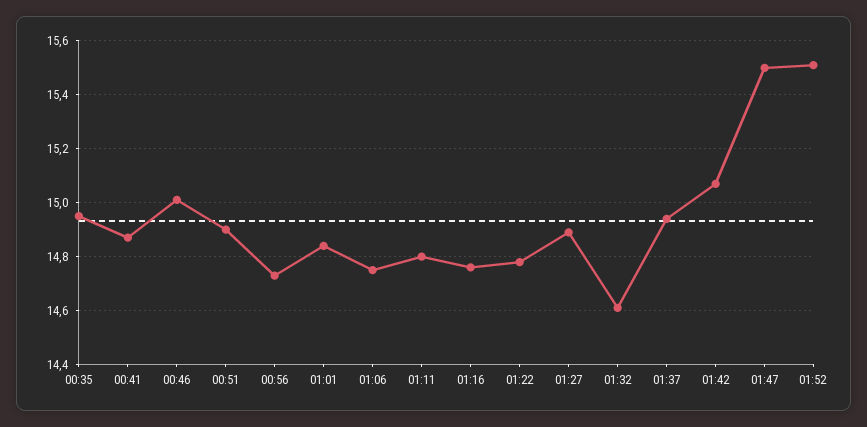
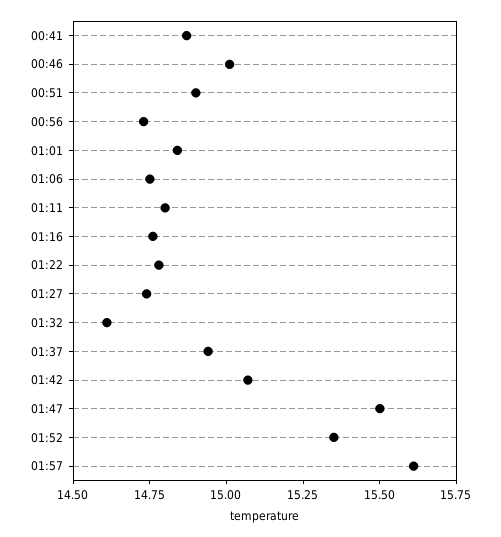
00:35: 14.95 -> none
01:27: 14.9 -> 14.75
01:52: 15.5 -> 15.35
01:57: none -> 15.6

